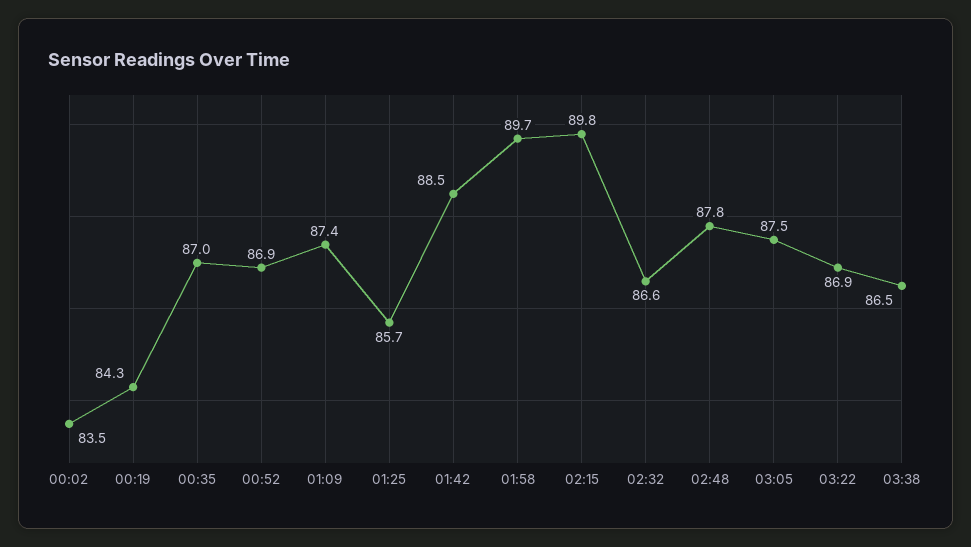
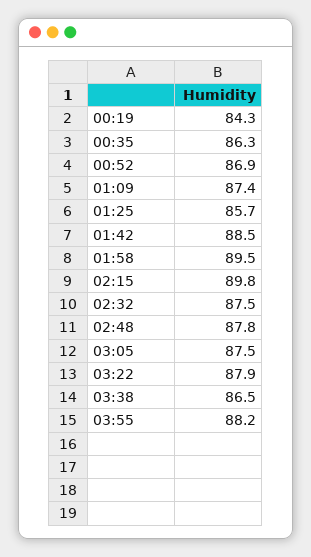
00:02: 83.5 -> none
00:35: 87 -> 86.3
01:58: 89.7 -> 89.5
02:32: 86.6 -> 87.5
03:22: 86.9 -> 87.9
03:55: none -> 88.2

